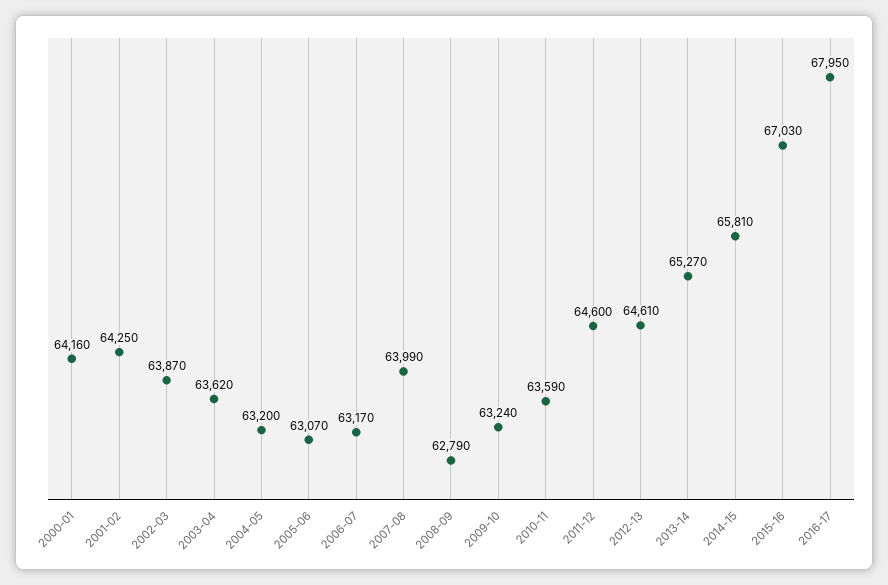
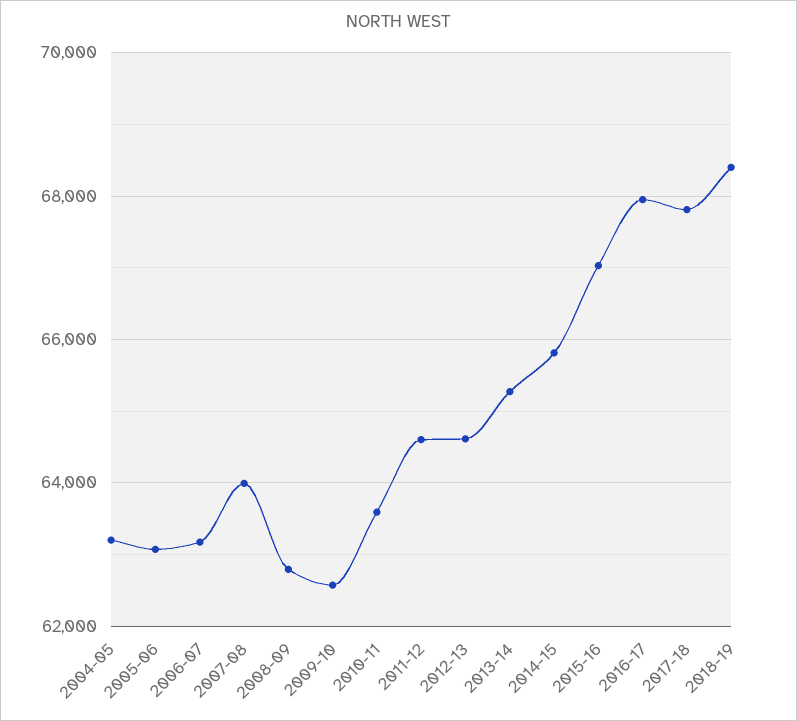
2000-01: 64160 -> none
2001-02: 64250 -> none
2002-03: 63870 -> none
2003-04: 63620 -> none
2009-10: 63240 -> 62600
2017-18: none -> 67800
2018-19: none -> 68400

